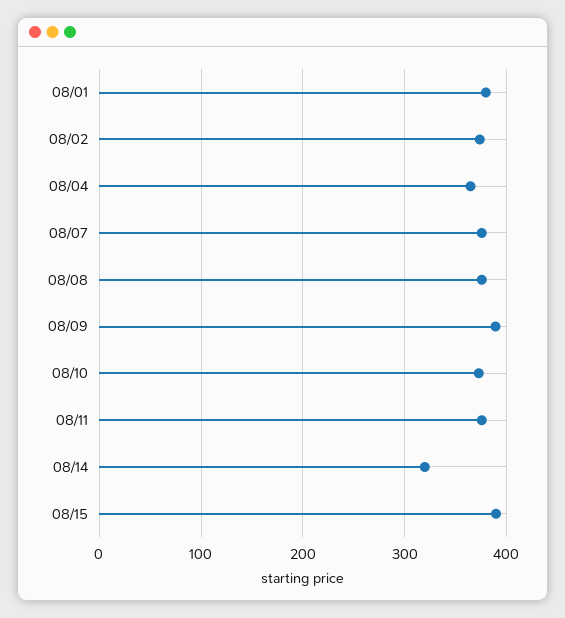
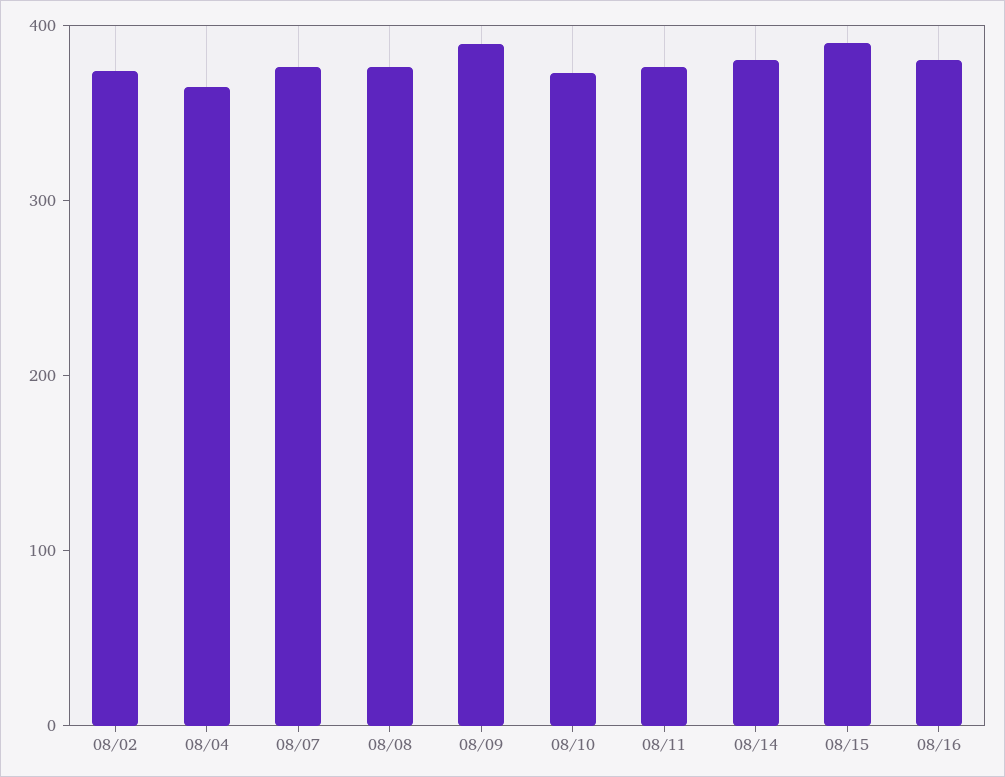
08/01: 380 -> none
08/14: 320 -> 380
08/16: none -> 380

